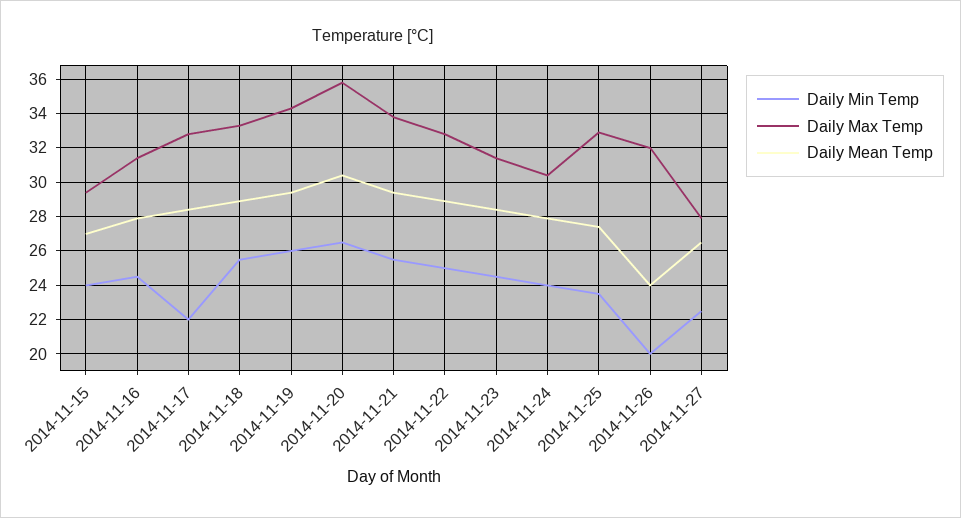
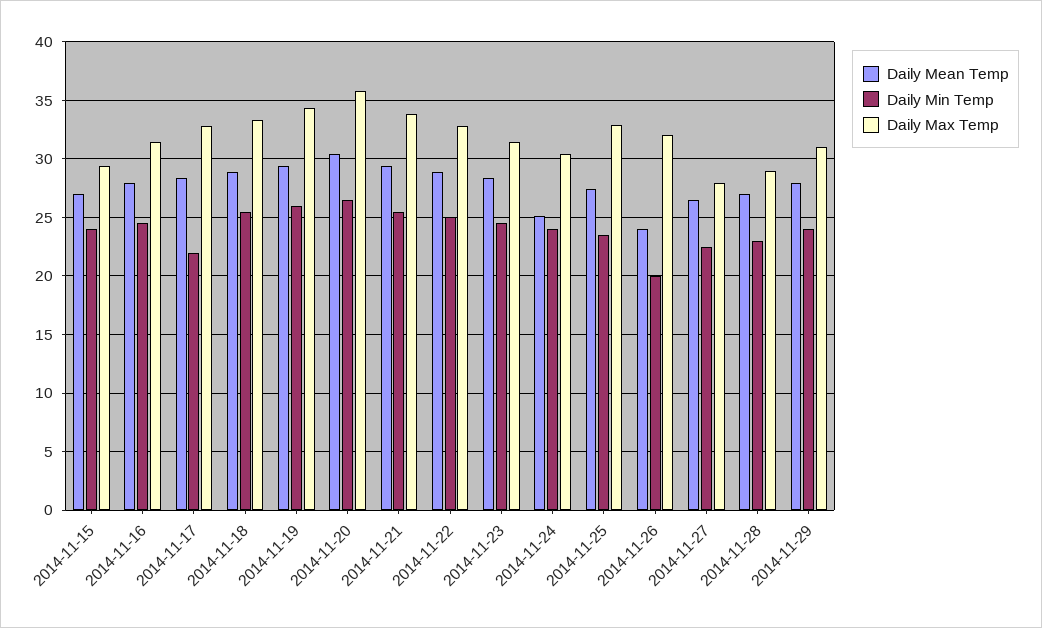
Daily Mean Temp, 2014-11-24: 28 -> 25
Daily Mean Temp, 2014-11-28: none -> 27
Daily Min Temp, 2014-11-28: none -> 23
Daily Max Temp, 2014-11-28: none -> 29
Daily Mean Temp, 2014-11-29: none -> 28
Daily Min Temp, 2014-11-29: none -> 24
Daily Max Temp, 2014-11-29: none -> 31

